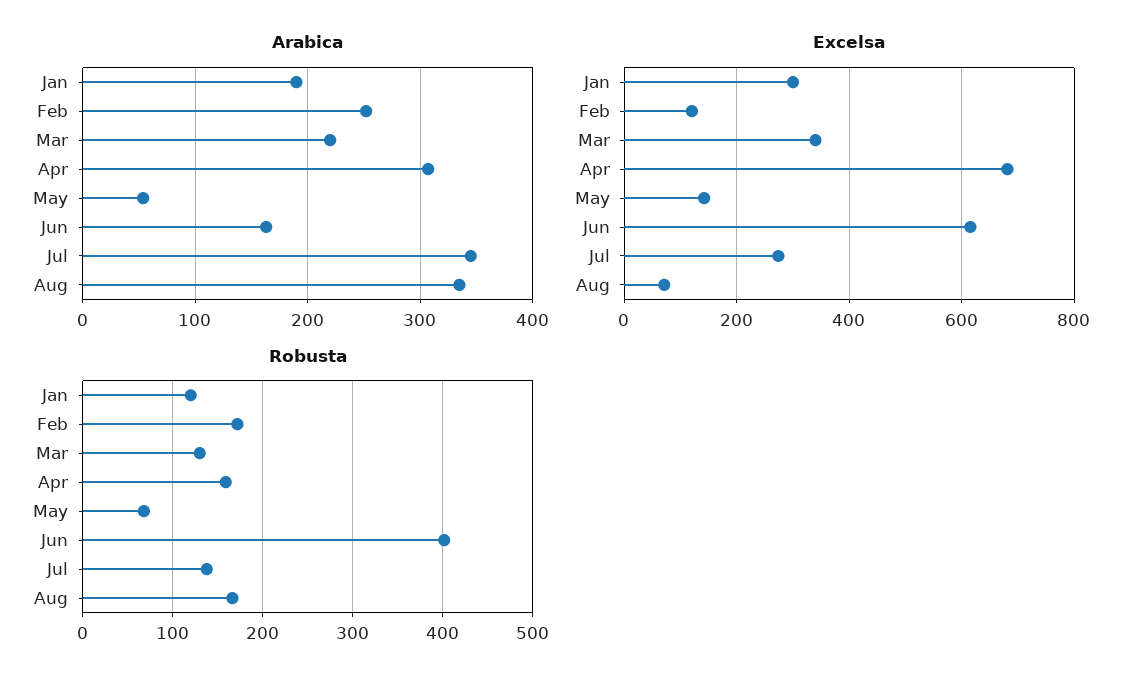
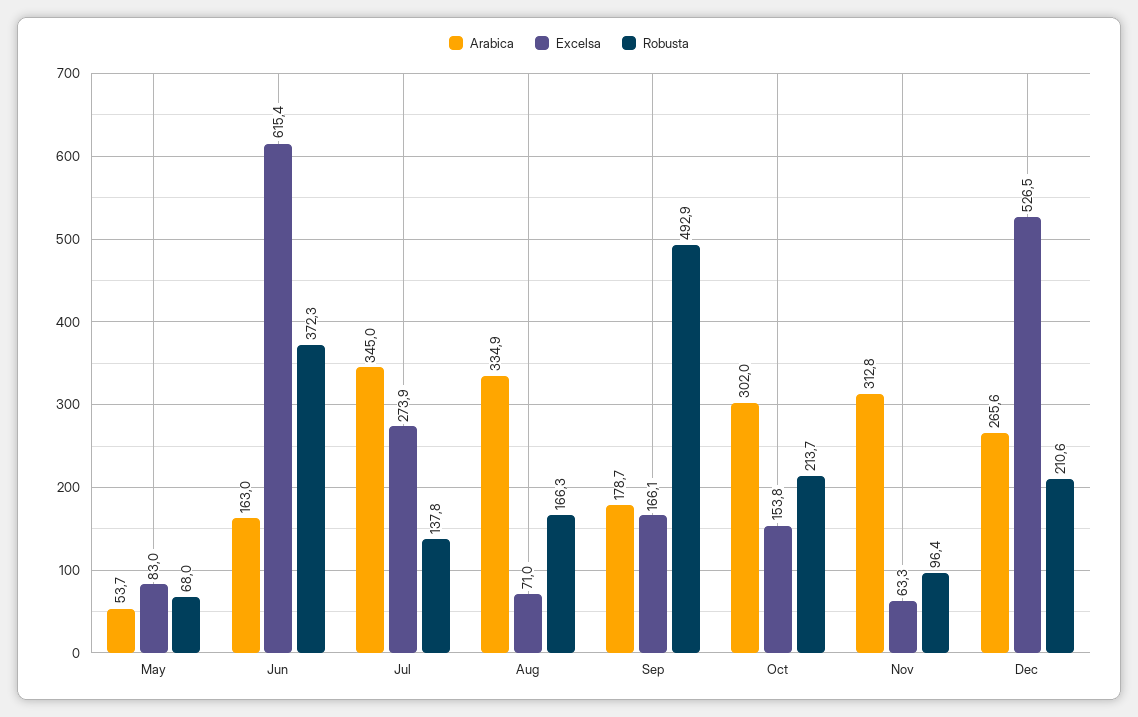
Arabica, Jan: 190 -> none
Arabica, Feb: 250 -> none
Arabica, Mar: 220 -> none
Arabica, Apr: 310 -> none
Excelsa, Jan: 300 -> none
Excelsa, Feb: 120 -> none
Excelsa, Mar: 340 -> none
Excelsa, Apr: 680 -> none
Excelsa, May: 140 -> 83
Robusta, Jan: 120 -> none
Robusta, Feb: 170 -> none
Robusta, Mar: 130 -> none
Robusta, Apr: 160 -> none
Robusta, Jun: 400 -> 372.3
Arabica, Sep: none -> 178.7
Excelsa, Sep: none -> 166.1
Robusta, Sep: none -> 492.9
Arabica, Oct: none -> 302
Excelsa, Oct: none -> 153.8
Robusta, Oct: none -> 213.7
Arabica, Nov: none -> 312.8
Excelsa, Nov: none -> 63.3
Robusta, Nov: none -> 96.4
Arabica, Dec: none -> 265.6
Excelsa, Dec: none -> 526.5
Robusta, Dec: none -> 210.6

